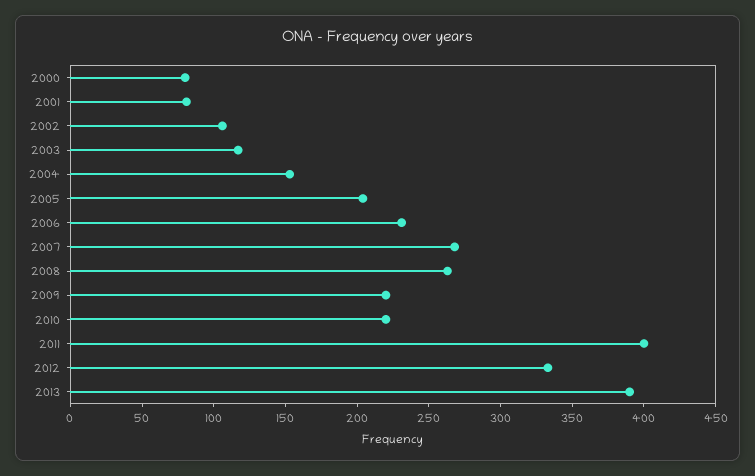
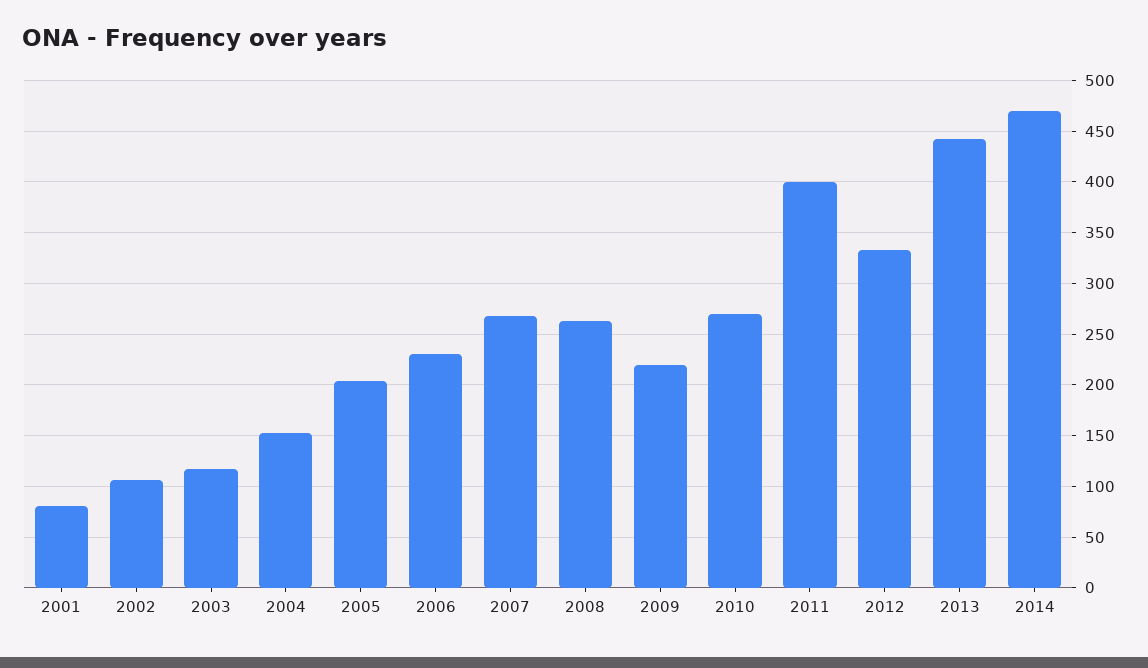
2000: 80 -> none
2010: 220 -> 270
2013: 390 -> 440
2014: none -> 470

